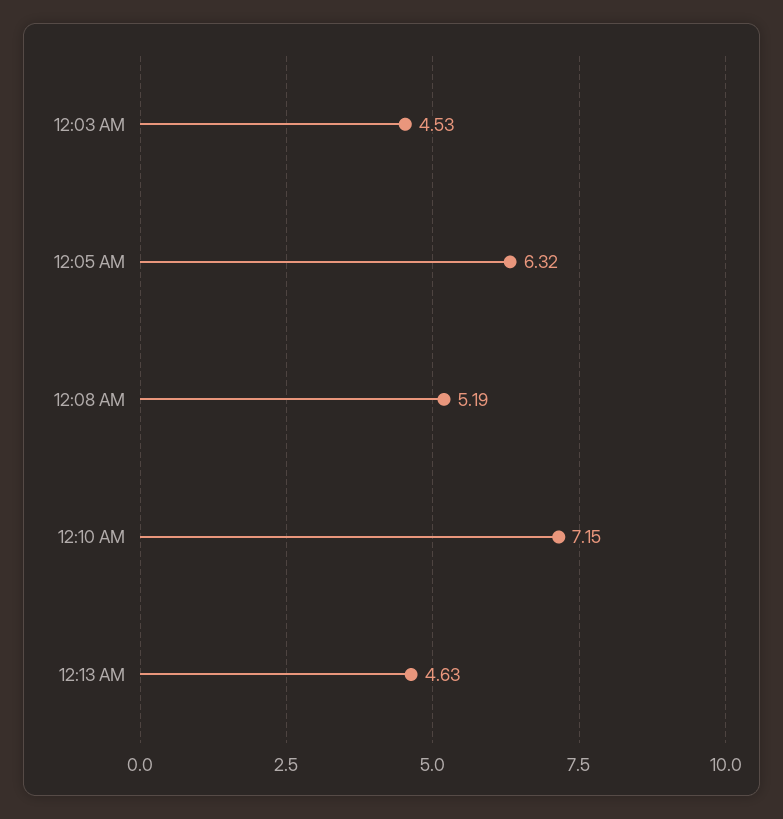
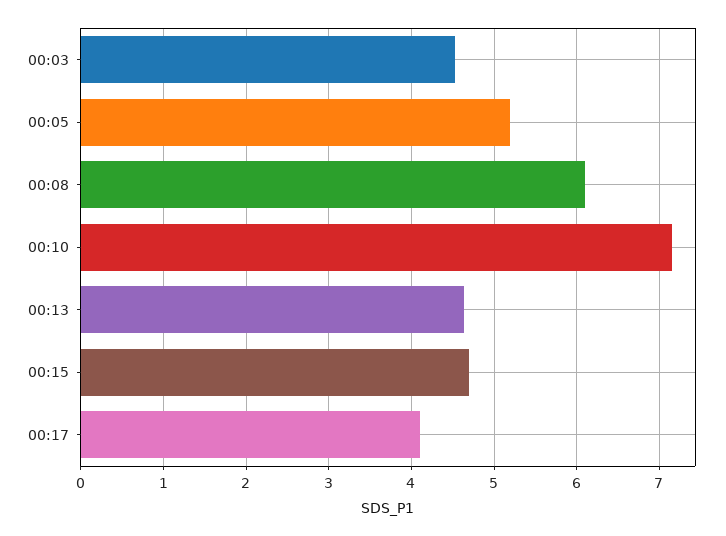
12:05 AM: 6.32 -> 5.2
12:08 AM: 5.19 -> 6.1
00:15: none -> 4.7
00:17: none -> 4.1

